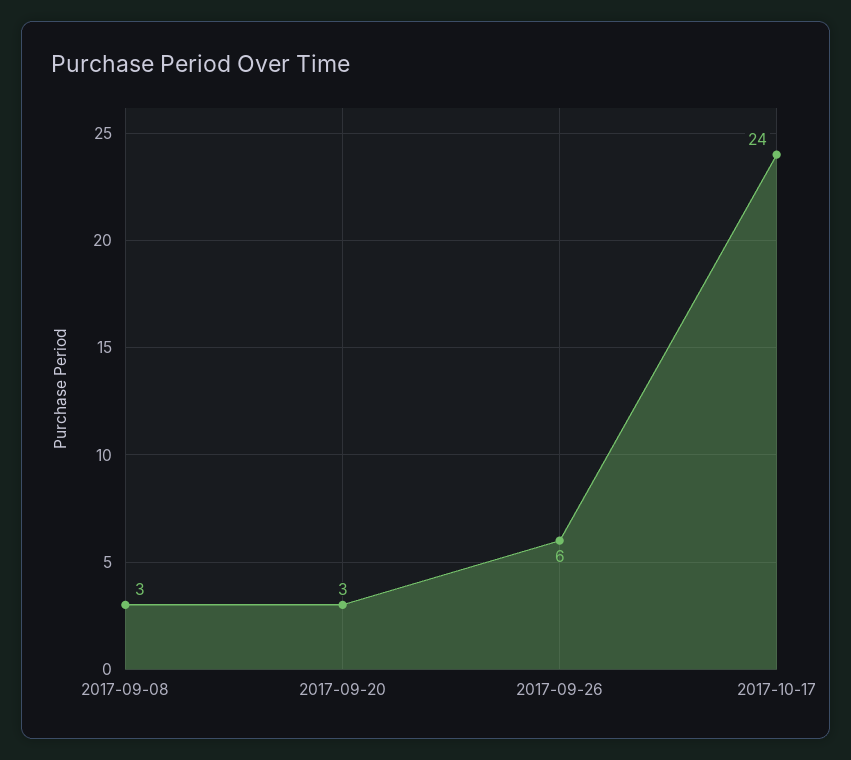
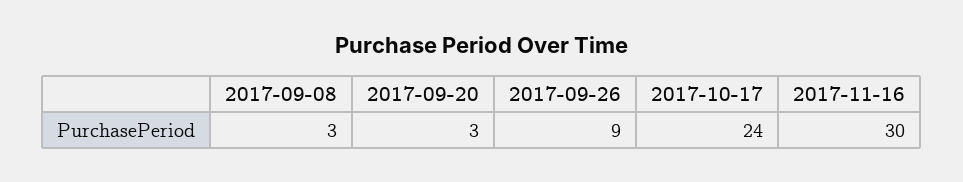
2017-09-26: 6 -> 9
2017-11-16: none -> 30

